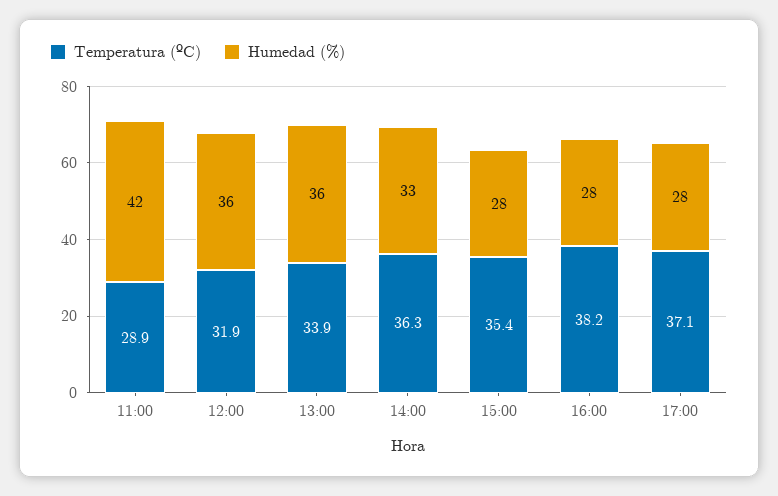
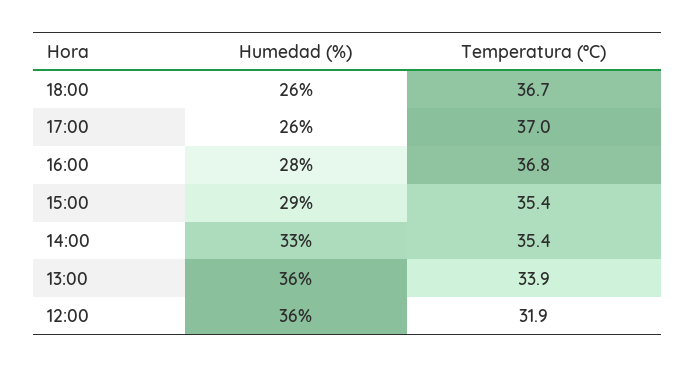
Temperatura (ºC), 11:00: 28.9 -> none
Humedad (%), 11:00: 42 -> none
Temperatura (ºC), 14:00: 36.3 -> 35.4
Humedad (%), 15:00: 28 -> 29
Temperatura (ºC), 16:00: 38.2 -> 36.8
Temperatura (ºC), 17:00: 37.1 -> 37
Humedad (%), 17:00: 28 -> 26
Humedad (%), 18:00: none -> 26
Temperatura (ºC), 18:00: none -> 36.7

